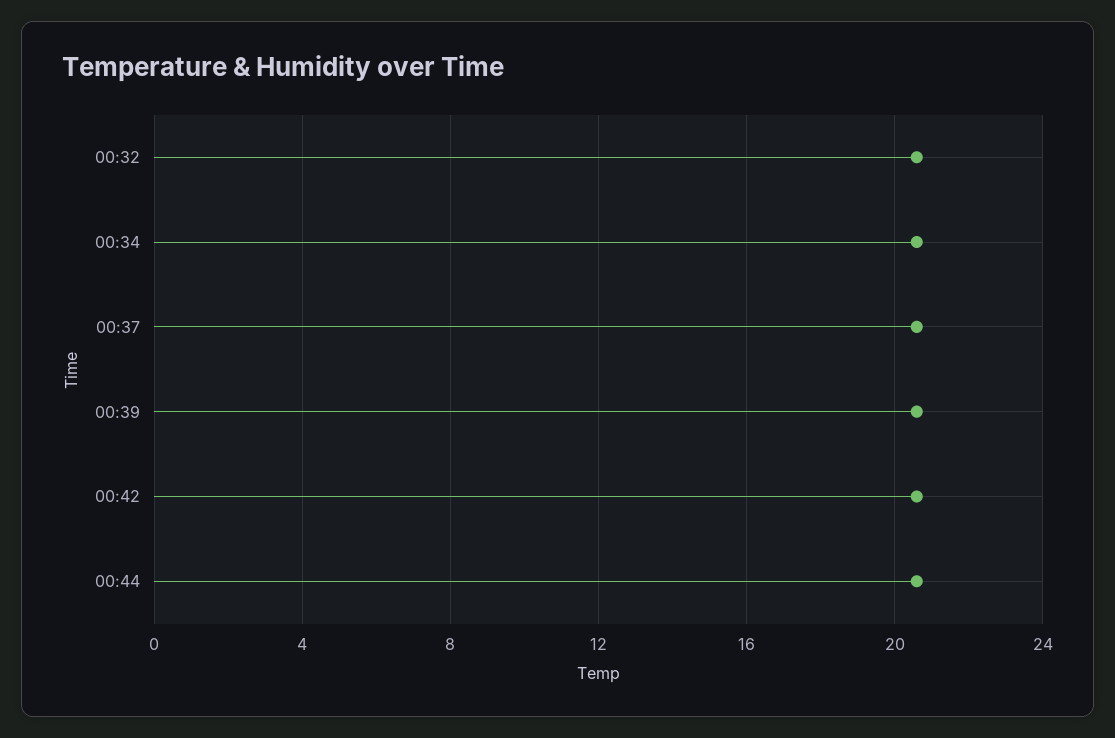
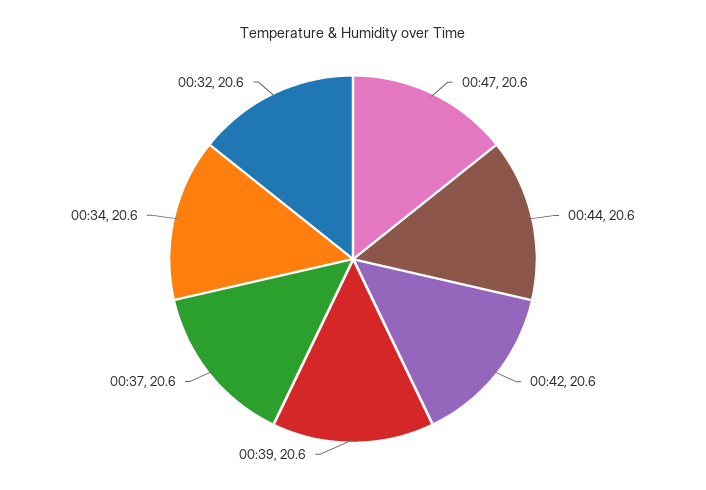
00:47: none -> 20.6

